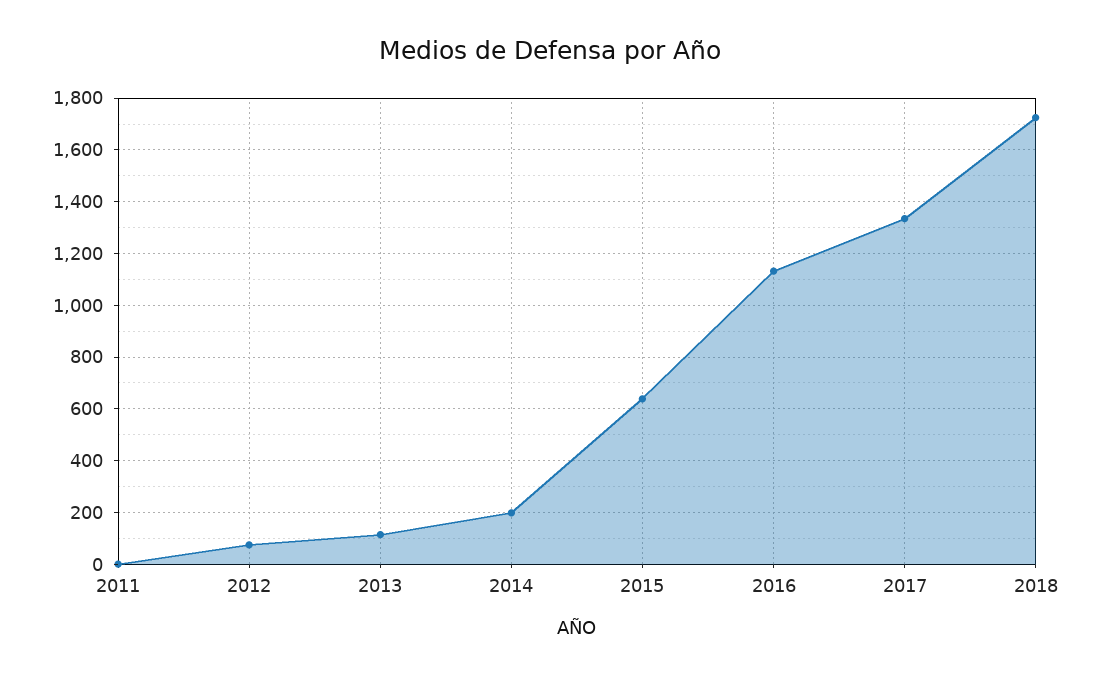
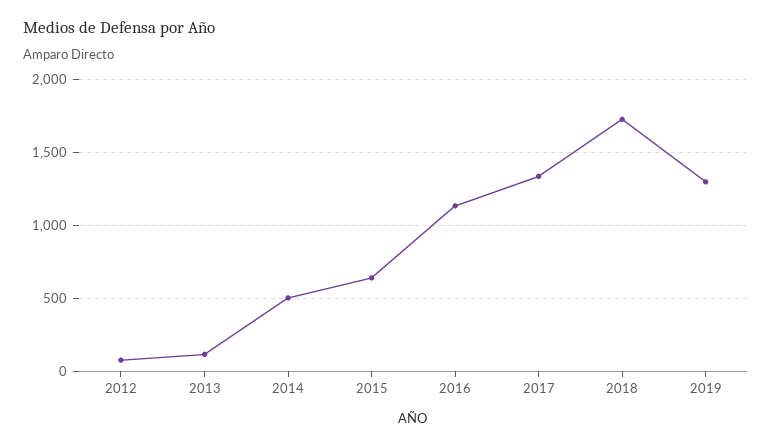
2011: 0 -> none
2014: 200 -> 500
2019: none -> 1300

